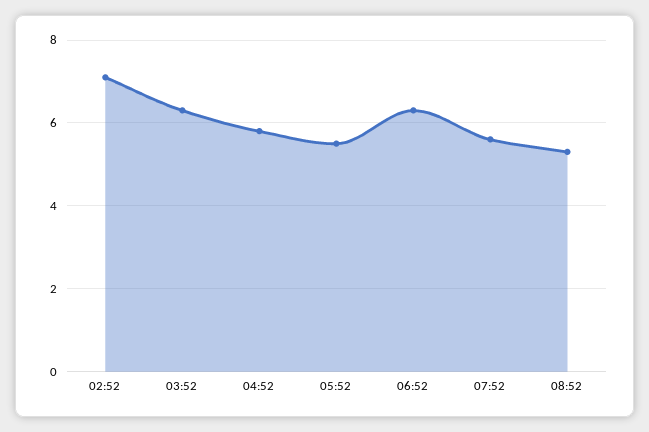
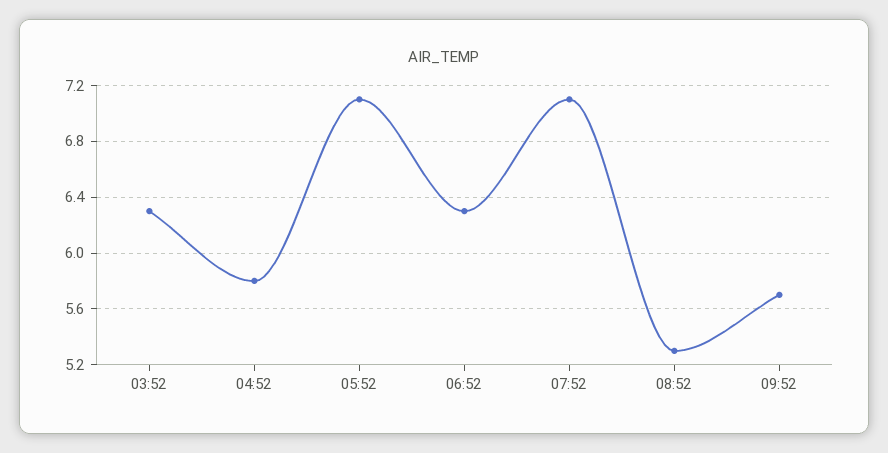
02:52: 7 -> none
05:52: 5.5 -> 7.1
07:52: 5.5 -> 7.1
09:52: none -> 5.7

